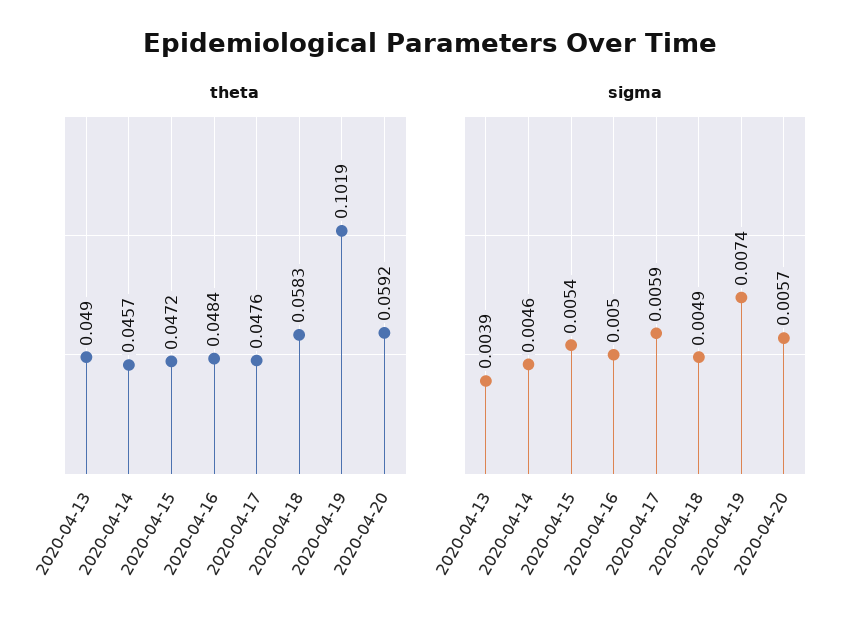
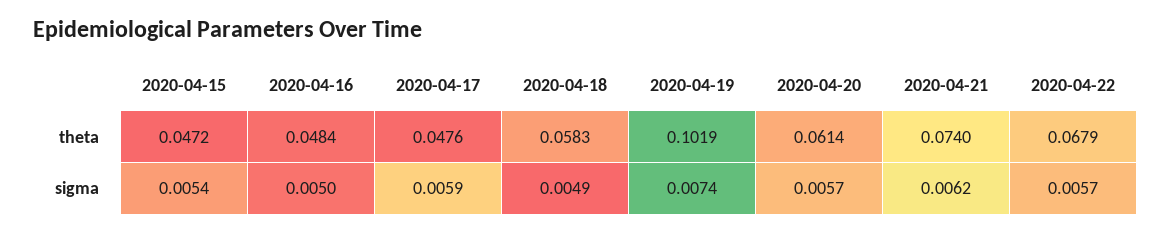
theta, 2020-04-13: 0.049 -> none
theta, 2020-04-14: 0.0457 -> none
theta, 2020-04-20: 0.0592 -> 0.0614
sigma, 2020-04-13: 0.0039 -> none
sigma, 2020-04-14: 0.0046 -> none
theta, 2020-04-21: none -> 0.074
theta, 2020-04-22: none -> 0.0679
sigma, 2020-04-21: none -> 0.0062
sigma, 2020-04-22: none -> 0.0057

